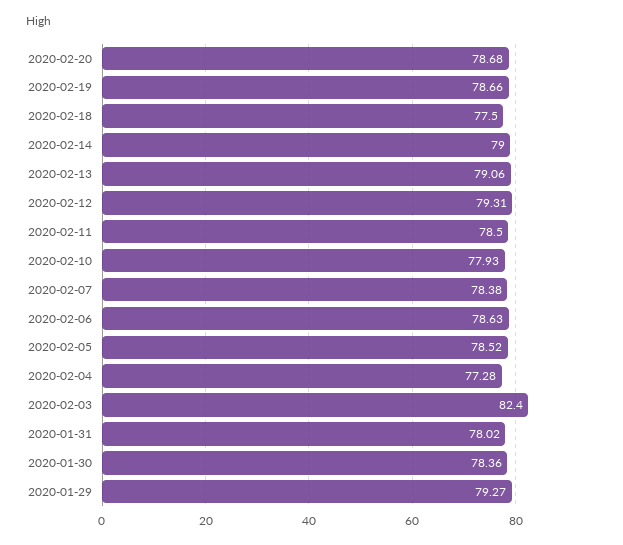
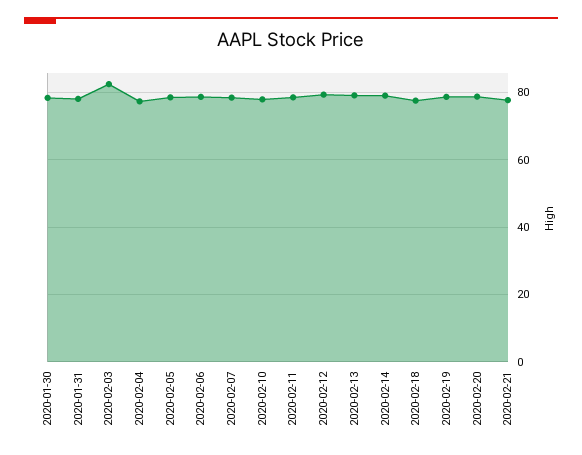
2020-01-29: 79.27 -> none
2020-02-21: none -> 78

